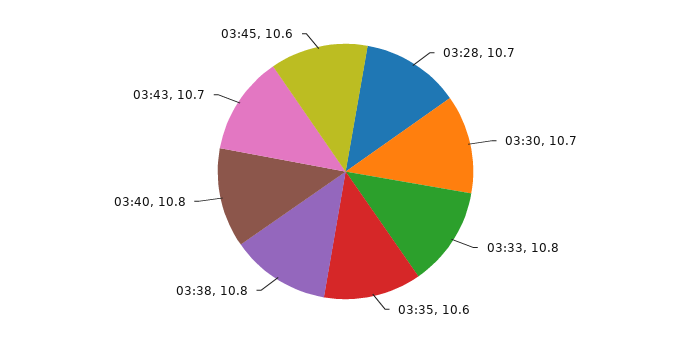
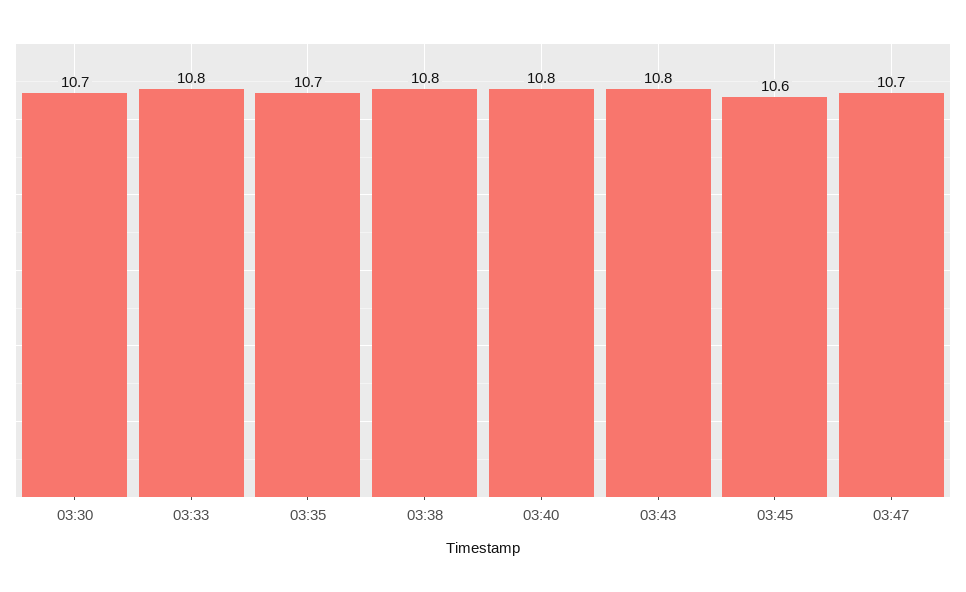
03:28: 10.7 -> none
03:35: 10.6 -> 10.7
03:43: 10.7 -> 10.8
03:47: none -> 10.7

